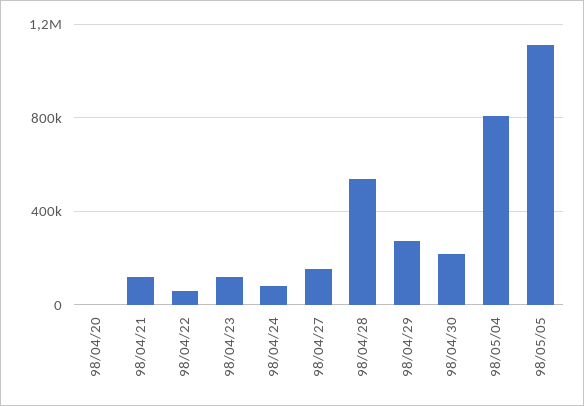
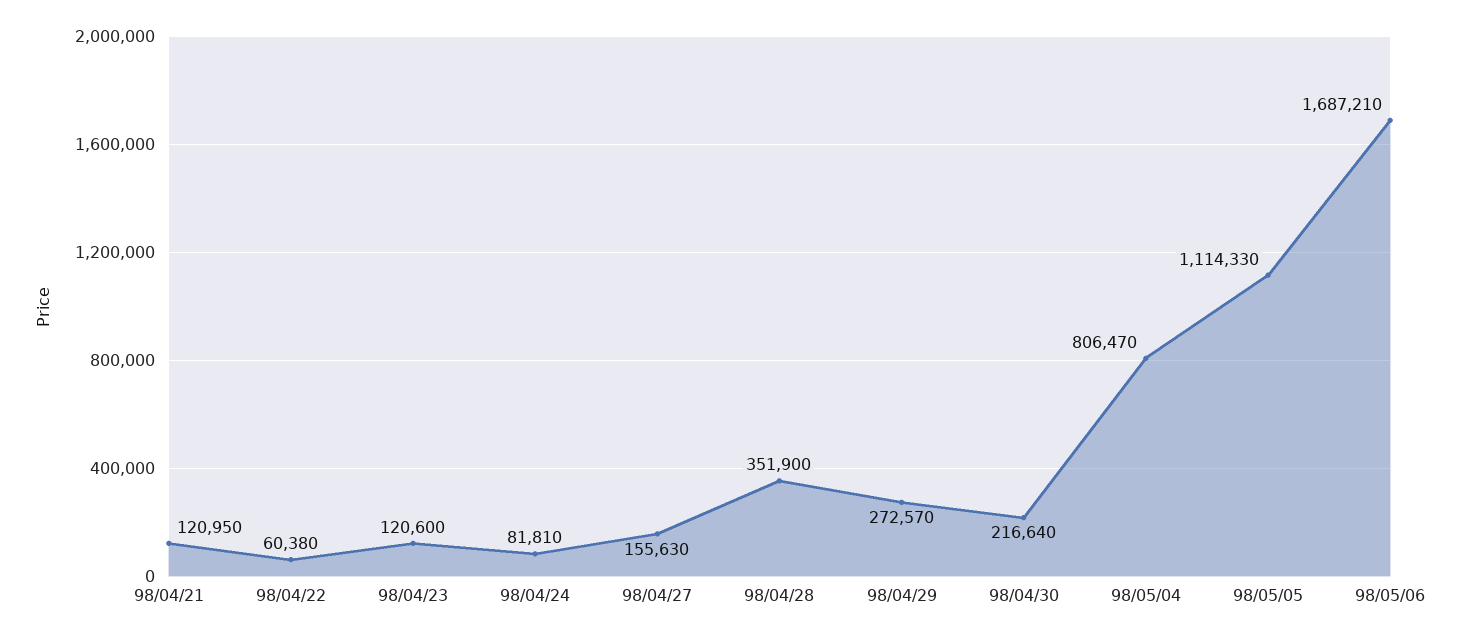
98/04/20: 0 -> none
98/04/28: 550000 -> 351900
98/05/06: none -> 1687210

